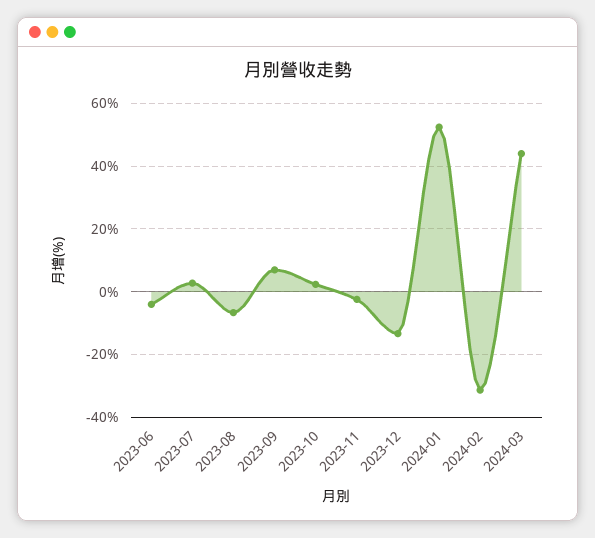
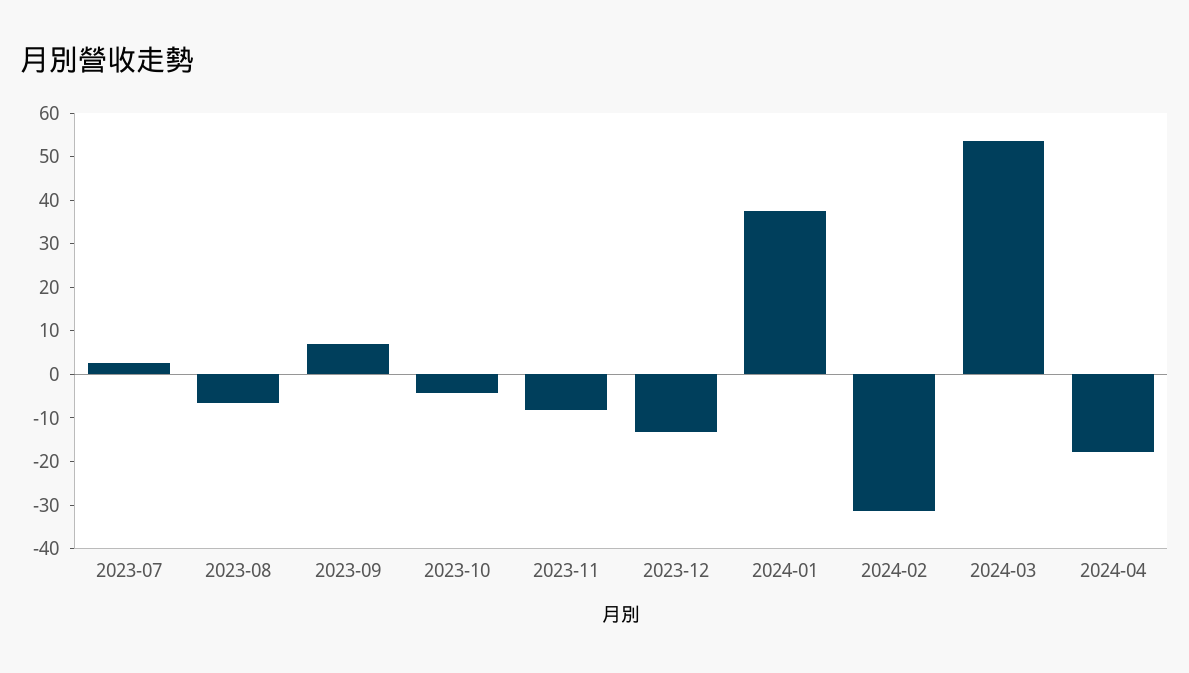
2023-06: -4 -> none
2023-10: 2 -> -4
2023-11: -2 -> -8
2024-01: 52 -> 38
2024-03: 44 -> 54
2024-04: none -> -18

